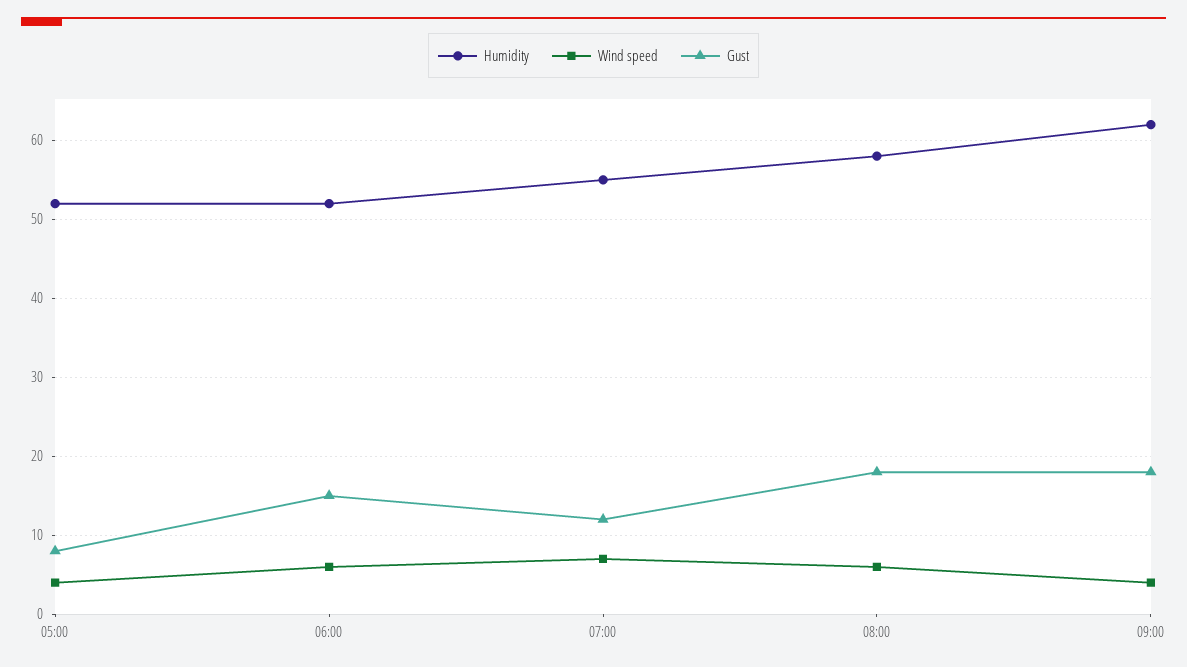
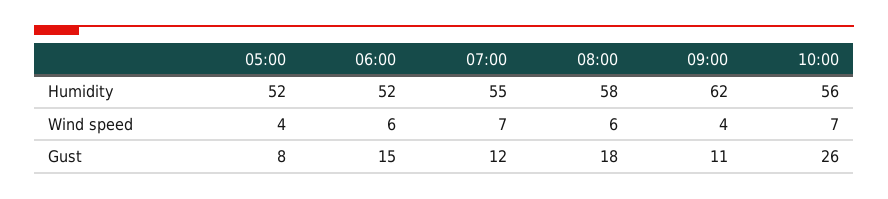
Gust, 09:00: 18 -> 11
Humidity, 10:00: none -> 56
Wind speed, 10:00: none -> 7
Gust, 10:00: none -> 26

